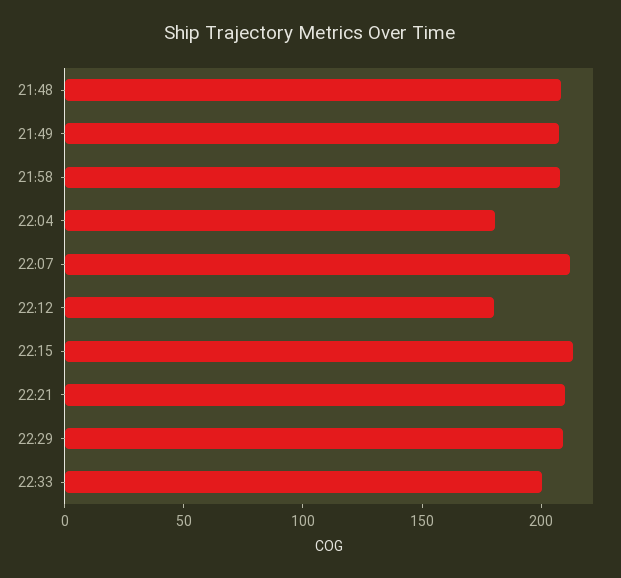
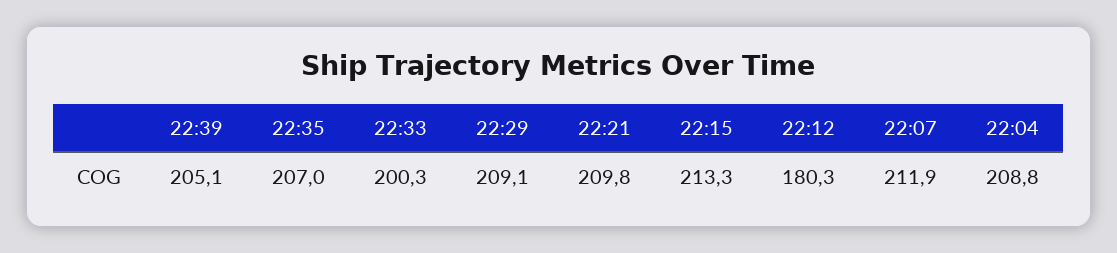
21:48: 210 -> none
21:49: 210 -> none
21:58: 210 -> none
22:04: 180 -> 208.8
22:39: none -> 205.1
22:35: none -> 207

